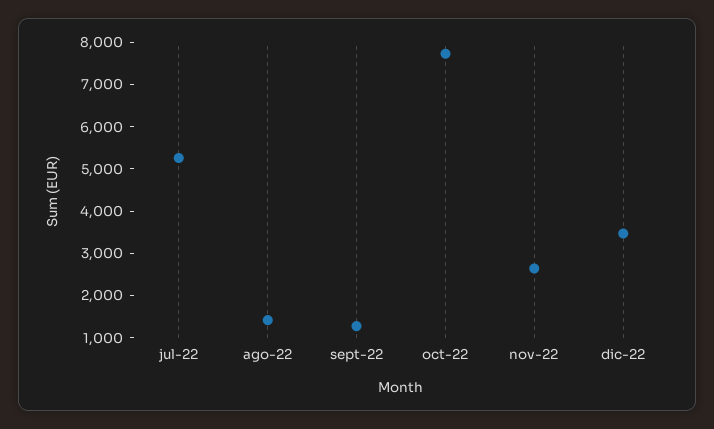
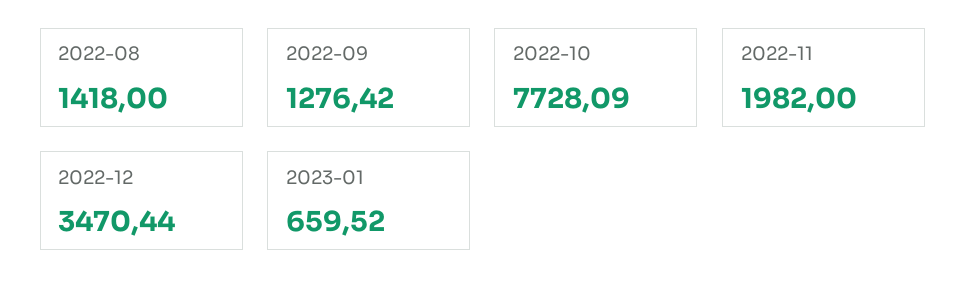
jul-22: 5200 -> none
nov-22: 2600 -> 1982
2023-01: none -> 659.52

